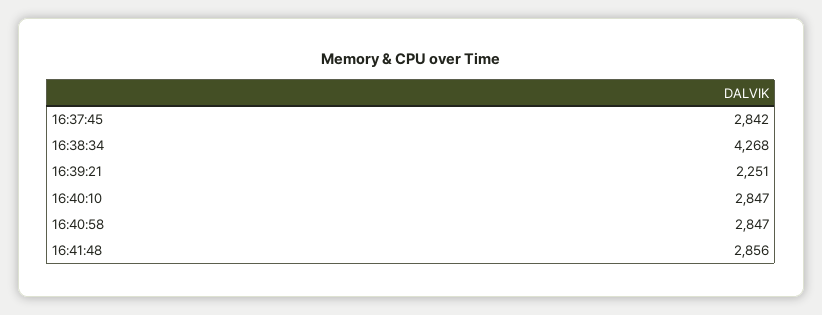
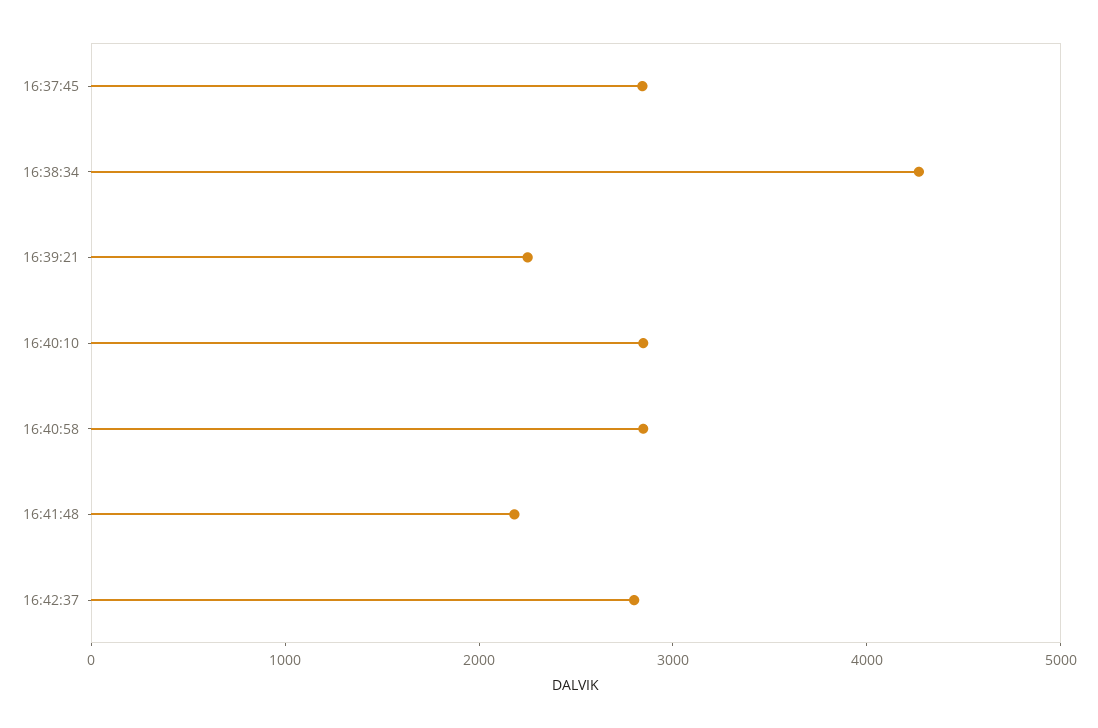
16:41:48: 2856 -> 2200
16:42:37: none -> 2800

